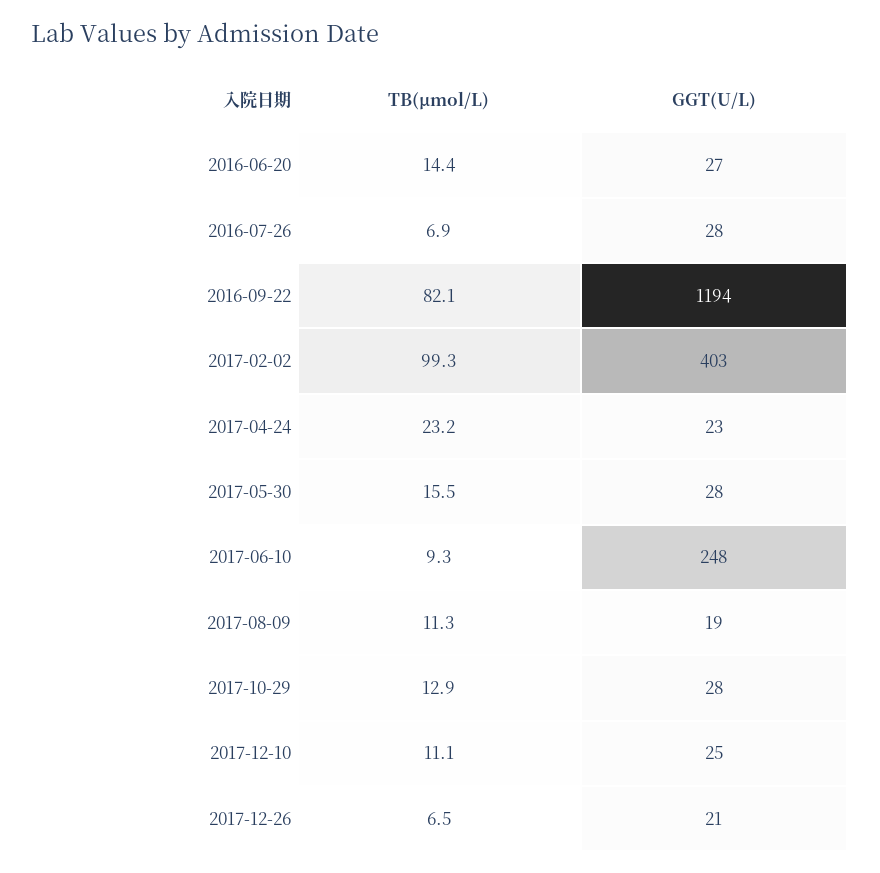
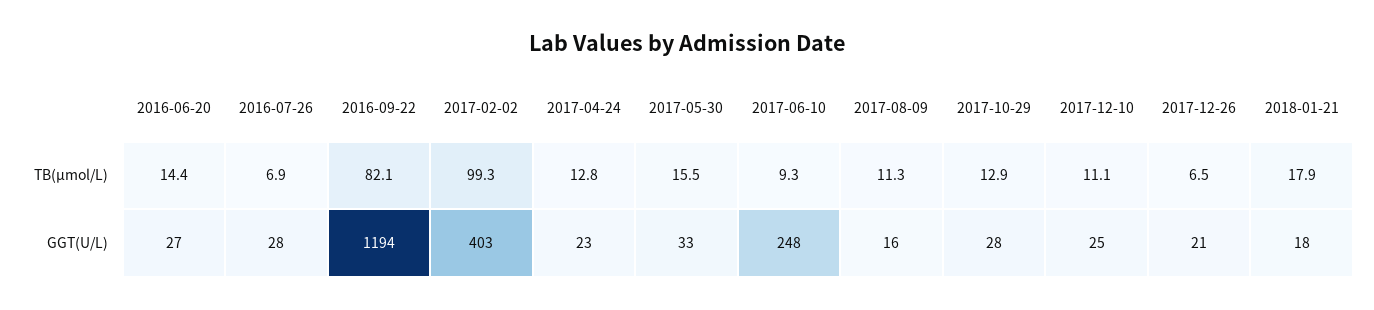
TB(μmol/L), 2017-04-24: 23.2 -> 12.8
GGT(U/L), 2017-05-30: 28 -> 33
GGT(U/L), 2017-08-09: 19 -> 16
TB(μmol/L), 2018-01-21: none -> 17.9
GGT(U/L), 2018-01-21: none -> 18

